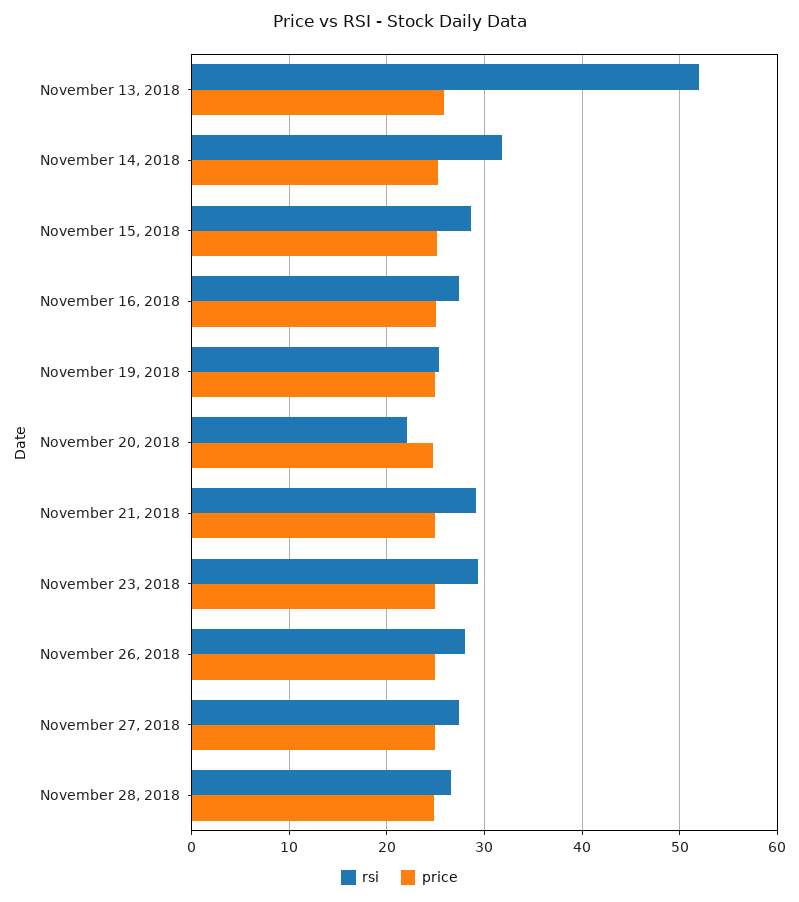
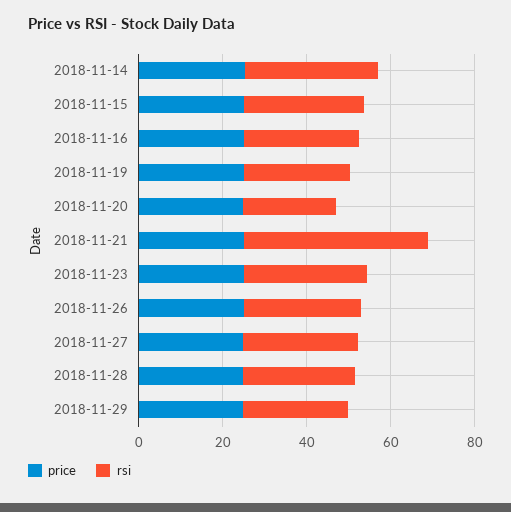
rsi, November 13, 2018: 52 -> none
price, November 13, 2018: 26 -> none
rsi, November 21, 2018: 29 -> 45
price, 2018-11-29: none -> 25
rsi, 2018-11-29: none -> 25

